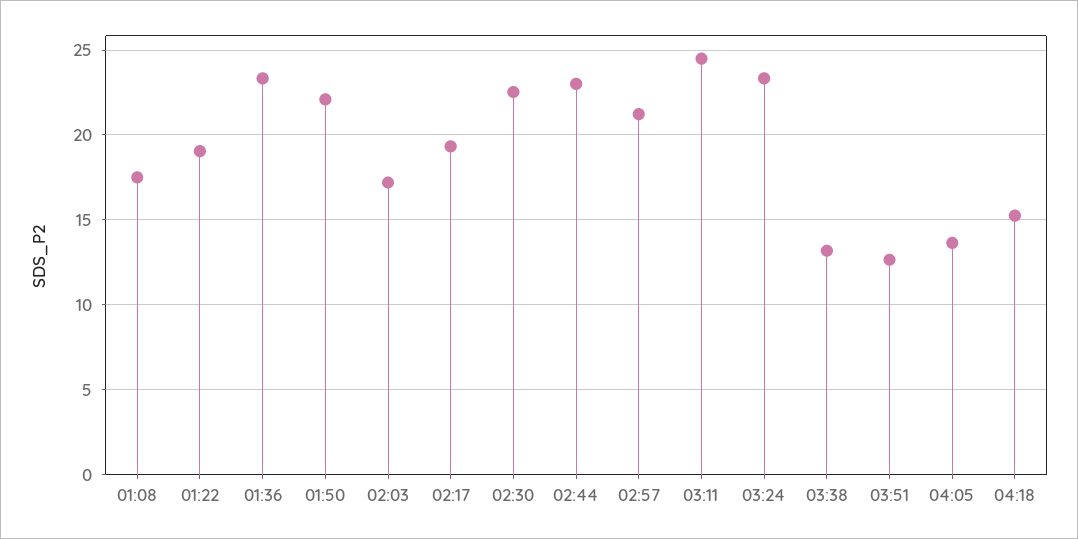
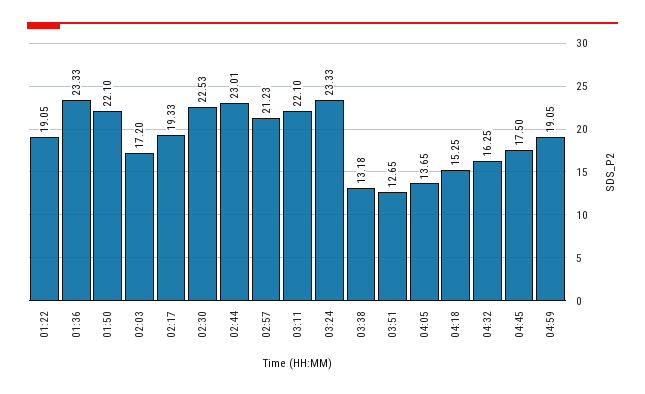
01:08: 17.5 -> none
03:11: 24.5 -> 22.1
04:32: none -> 16.25
04:45: none -> 17.5
04:59: none -> 19.05

